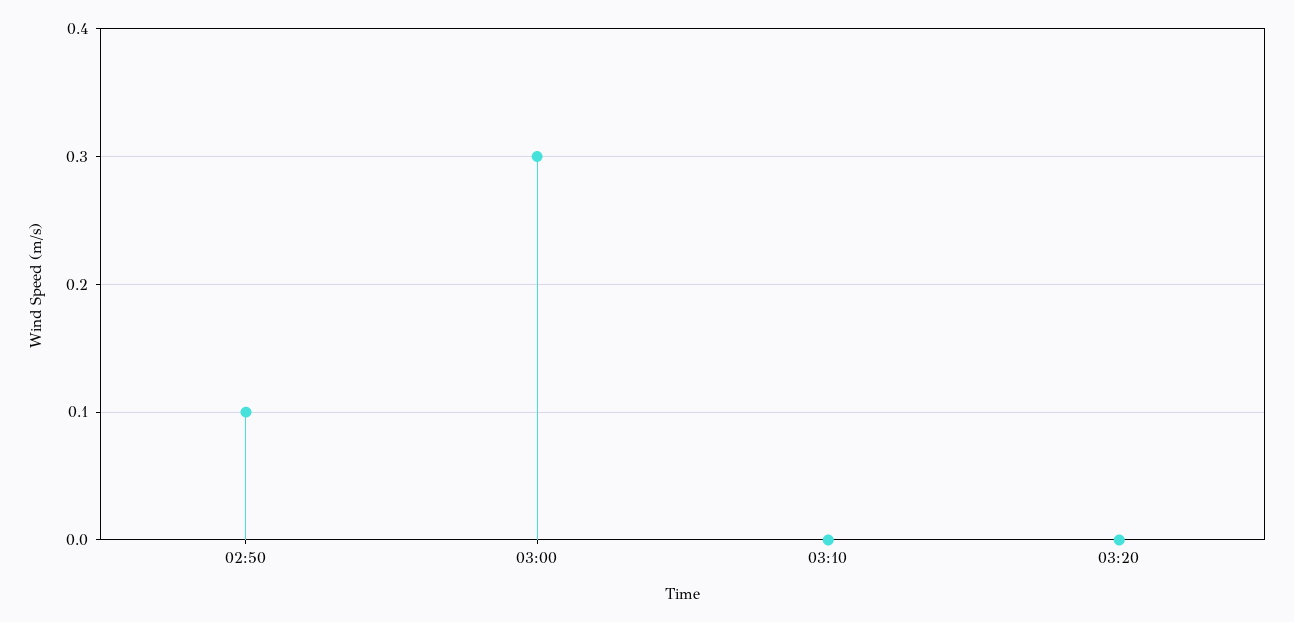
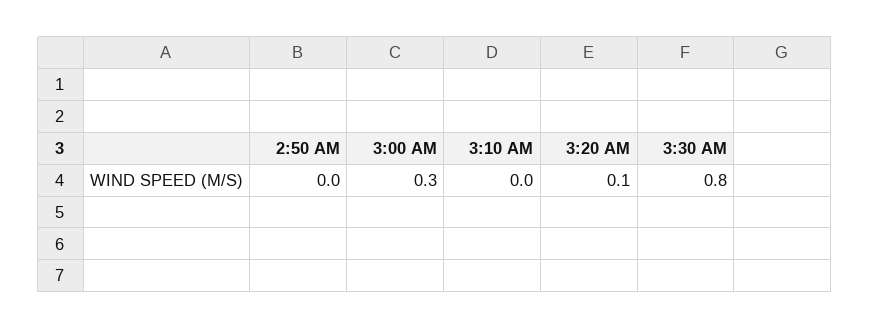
02:50: 0.1 -> 0
03:20: 0 -> 0.1
3:30 AM: none -> 0.8

